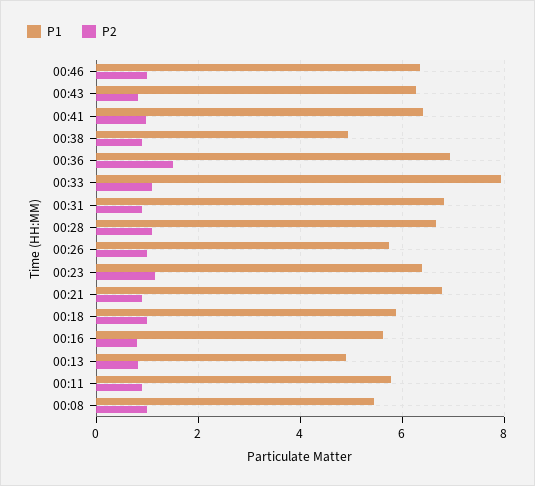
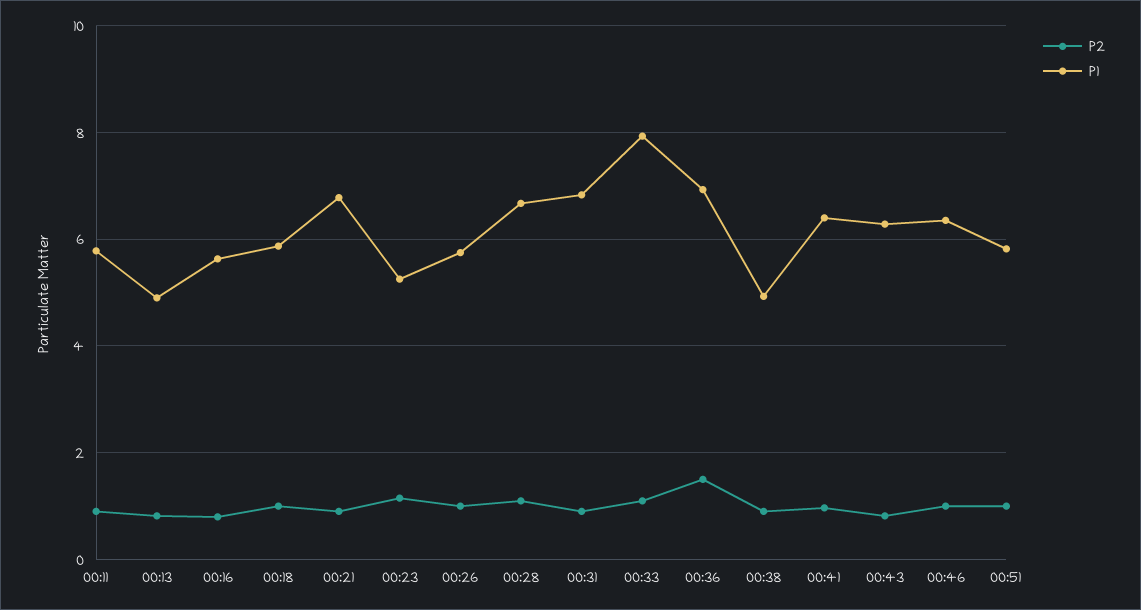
P1, 00:23: 6.4 -> 5.2
P1, 00:08: 5.4 -> none
P2, 00:08: 1 -> none
P2, 00:51: none -> 1
P1, 00:51: none -> 5.8

